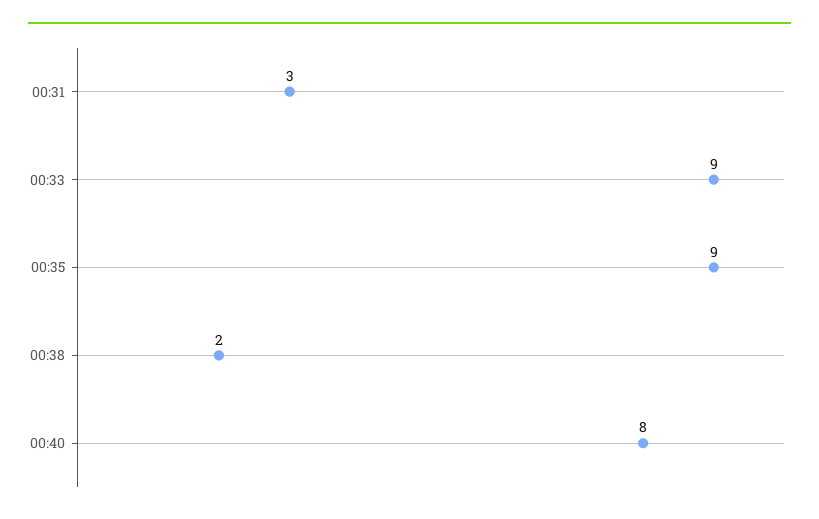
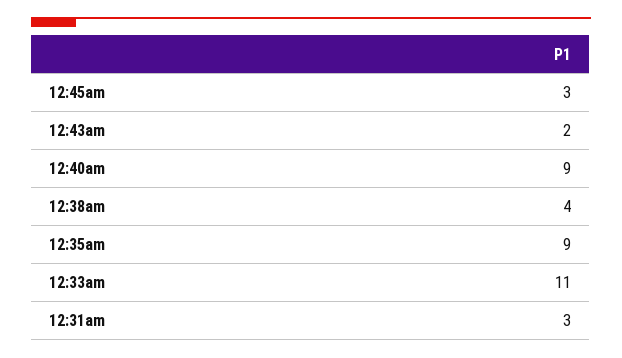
00:33: 9 -> 11
00:38: 2 -> 4
00:40: 8 -> 9
12:45am: none -> 3
12:43am: none -> 2

